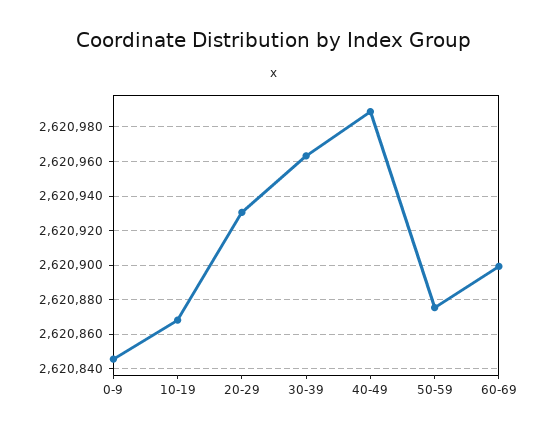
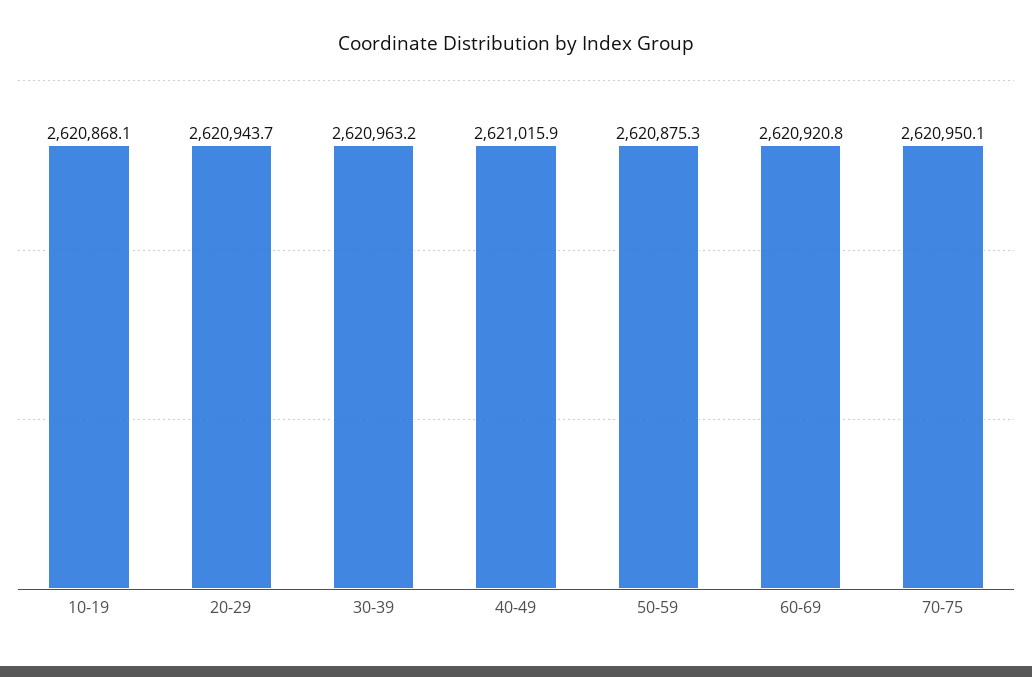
0-9: 2620845 -> none
20-29: 2620930 -> 2620943.7
40-49: 2620990 -> 2621015.9
60-69: 2620900 -> 2620920.8
70-75: none -> 2620950.1

